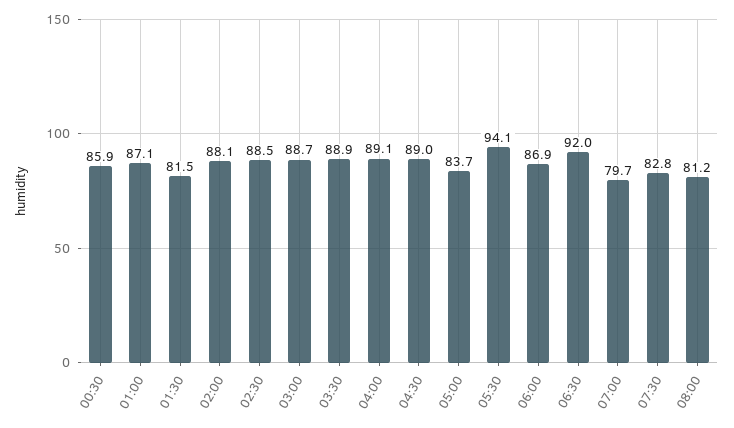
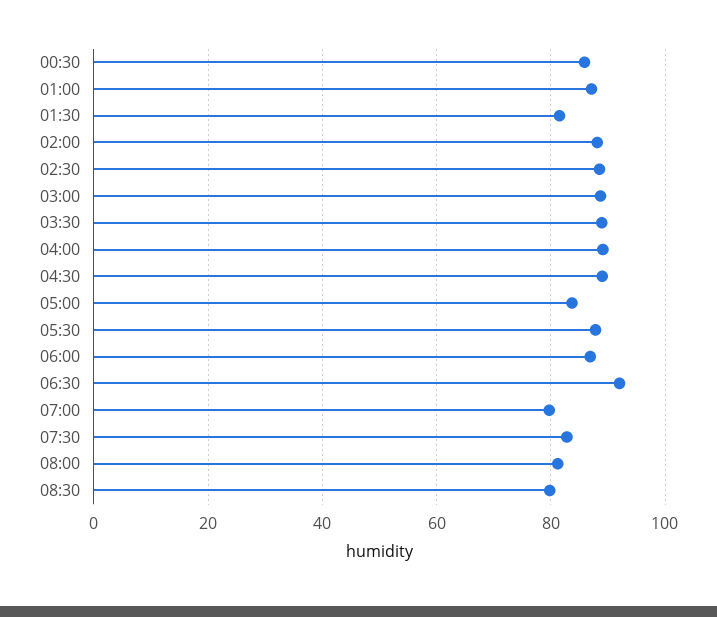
05:30: 94.1 -> 88
08:30: none -> 80

